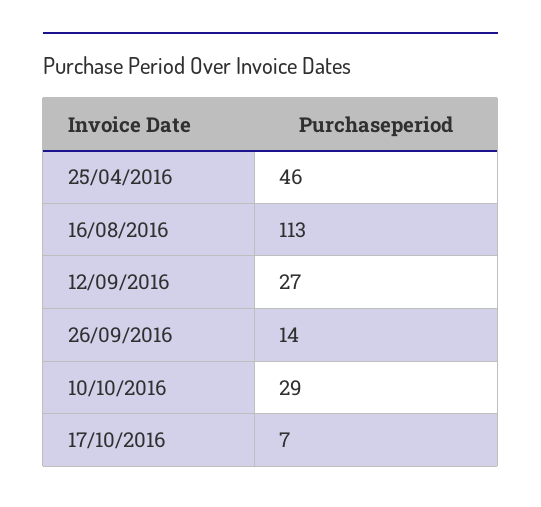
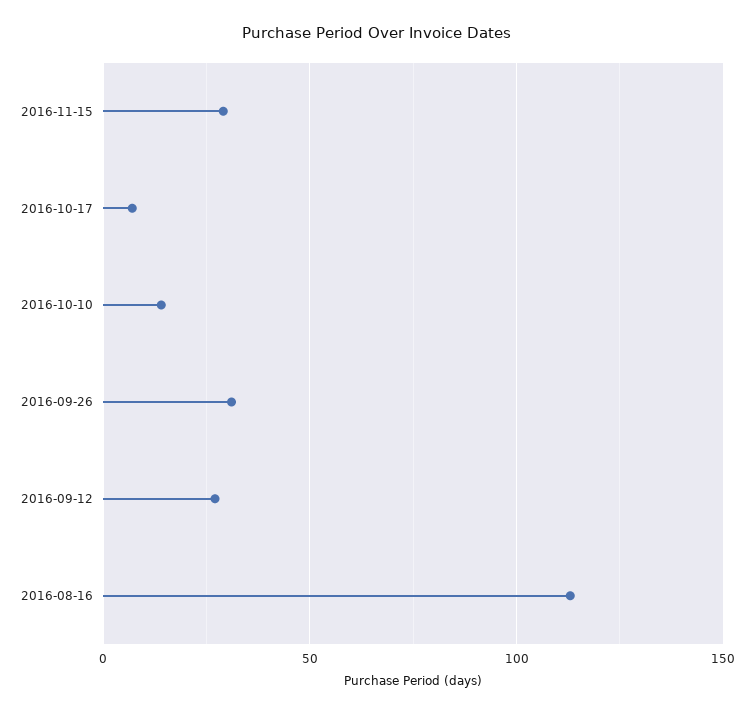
25/04/2016: 46 -> none
26/09/2016: 14 -> 30
10/10/2016: 29 -> 15
2016-11-15: none -> 30

